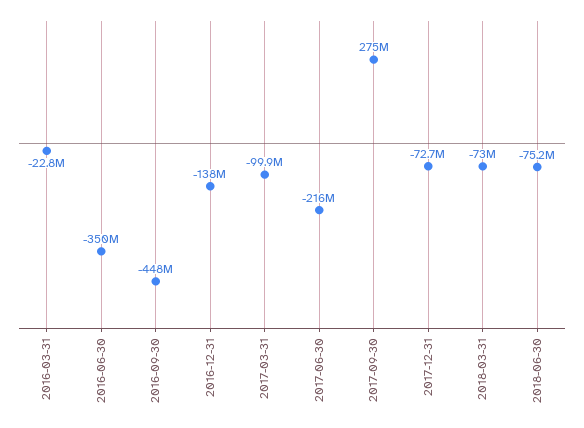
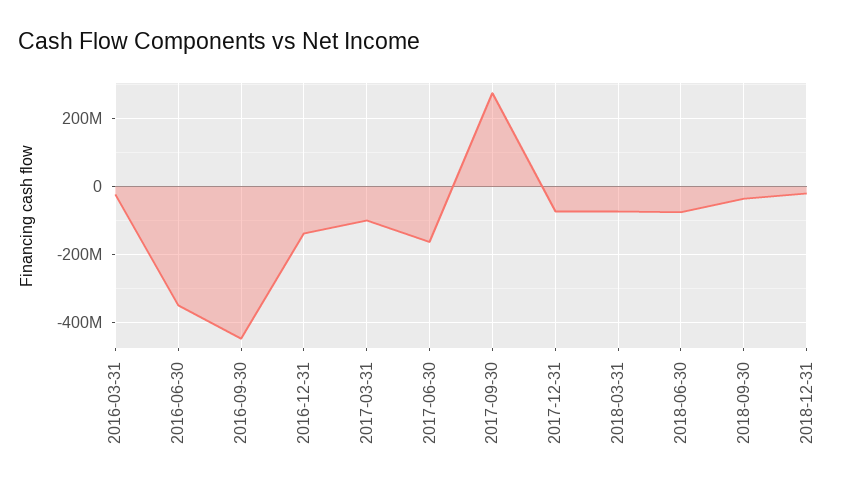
2017-06-30: -216000000 -> -160000000
2018-09-30: none -> -40000000
2018-12-31: none -> -20000000

